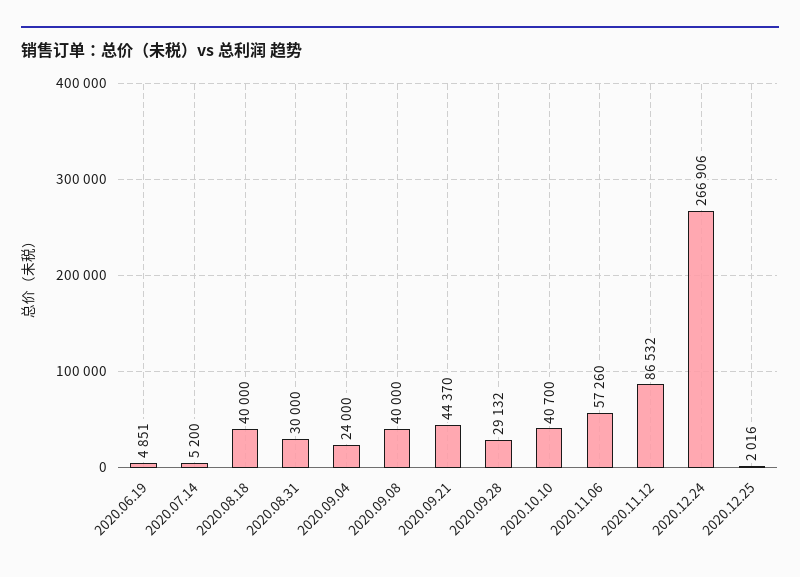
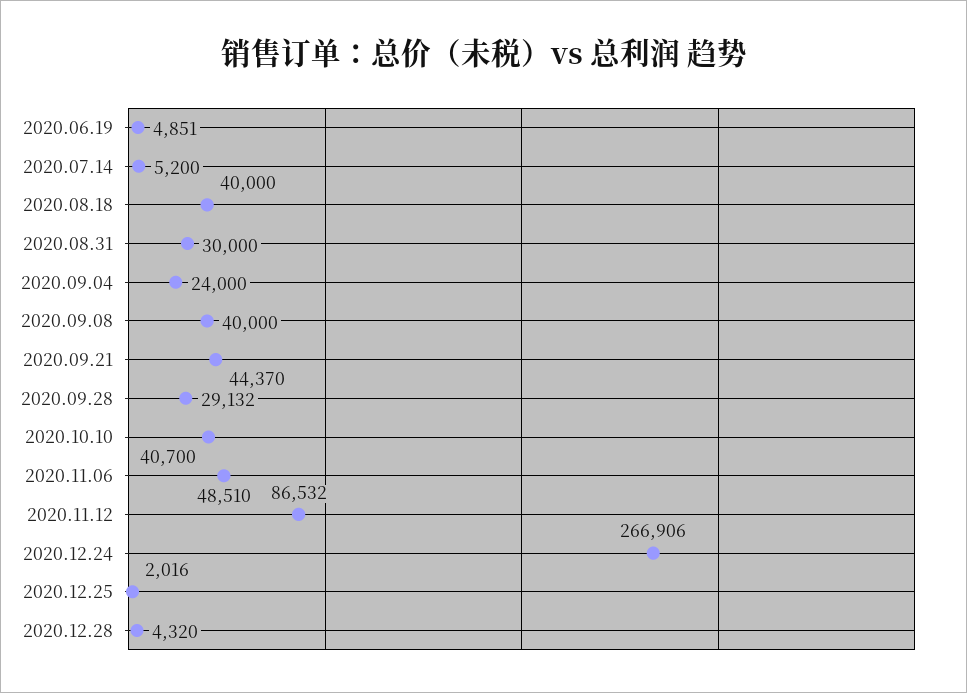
2020.11.06: 57260 -> 48510
2020.12.28: none -> 4320

